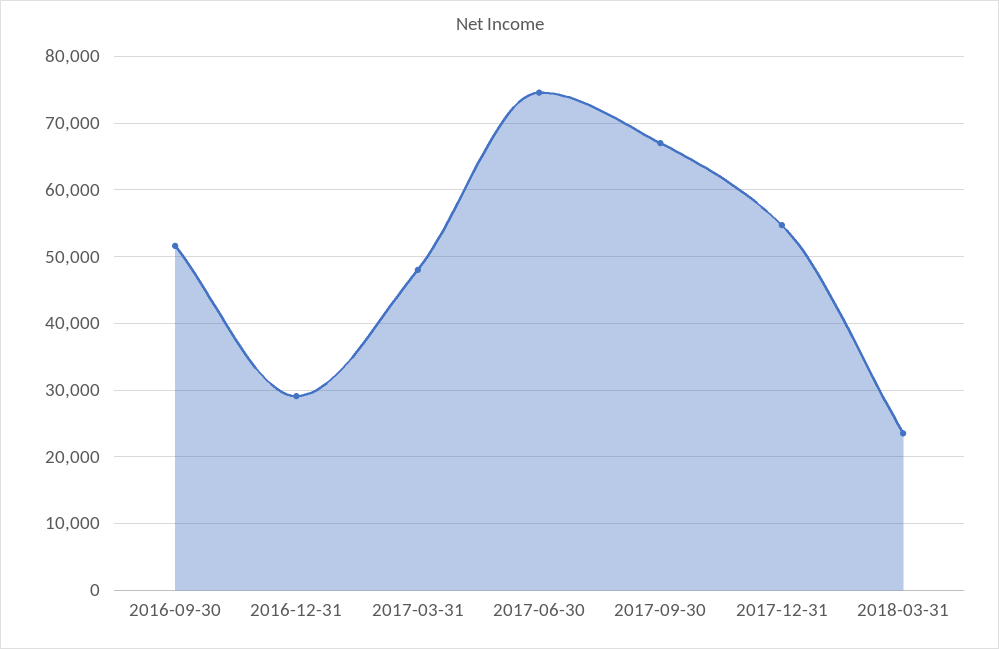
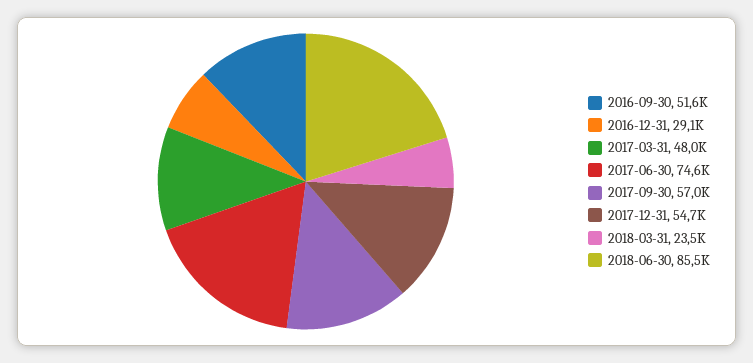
2017-09-30: 67000 -> 57000
2018-06-30: none -> 85500

